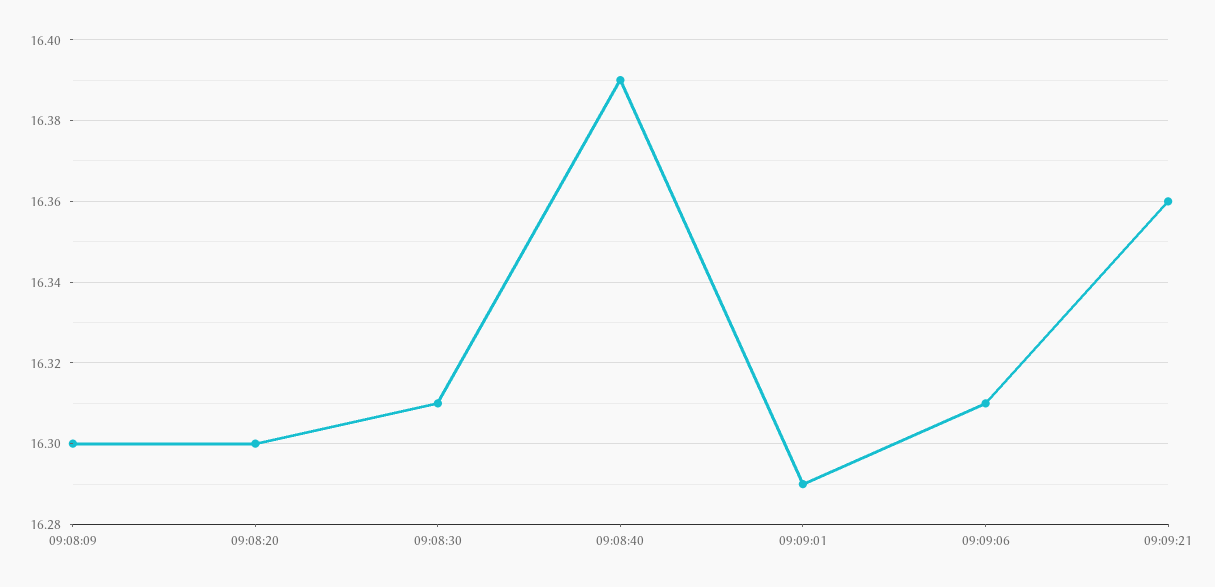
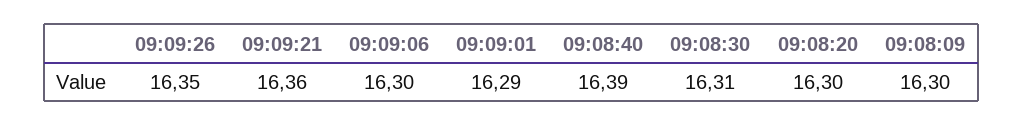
09:09:06: 16.31 -> 16.3
09:09:26: none -> 16.35

